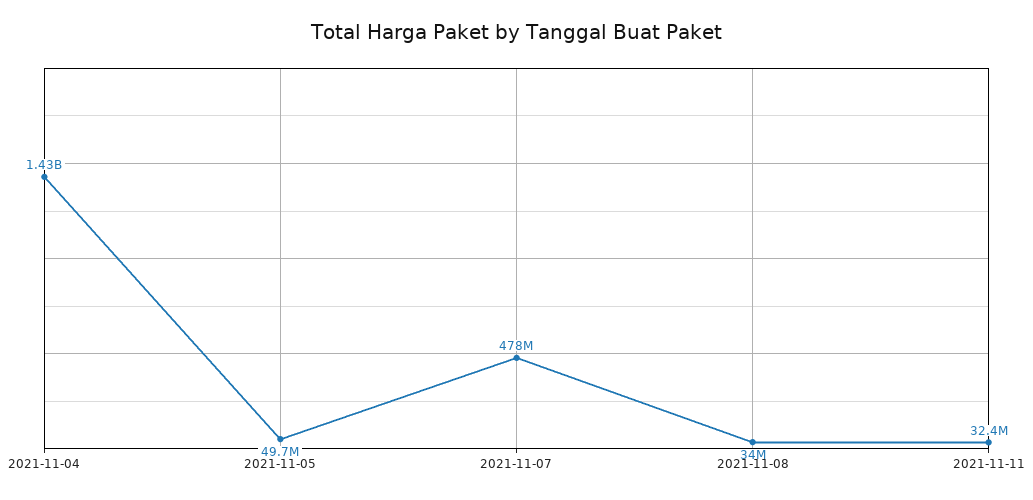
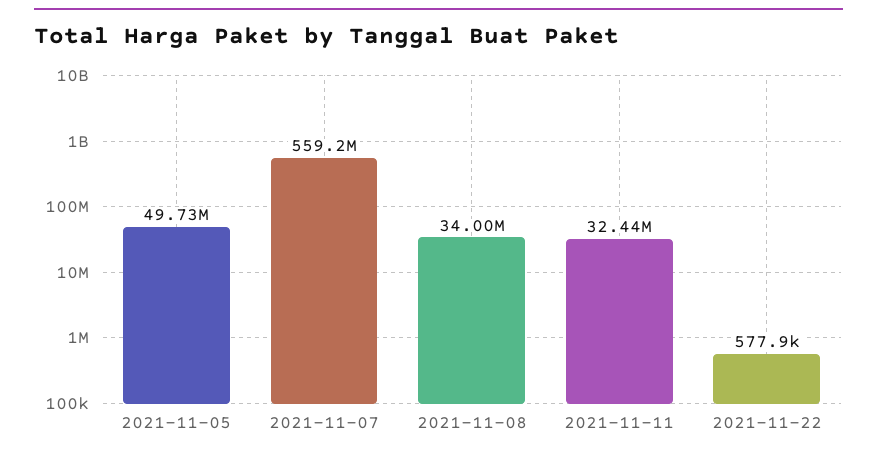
2021-11-04: 1430000000 -> none
2021-11-07: 478000000 -> 559200000
2021-11-22: none -> 577900

